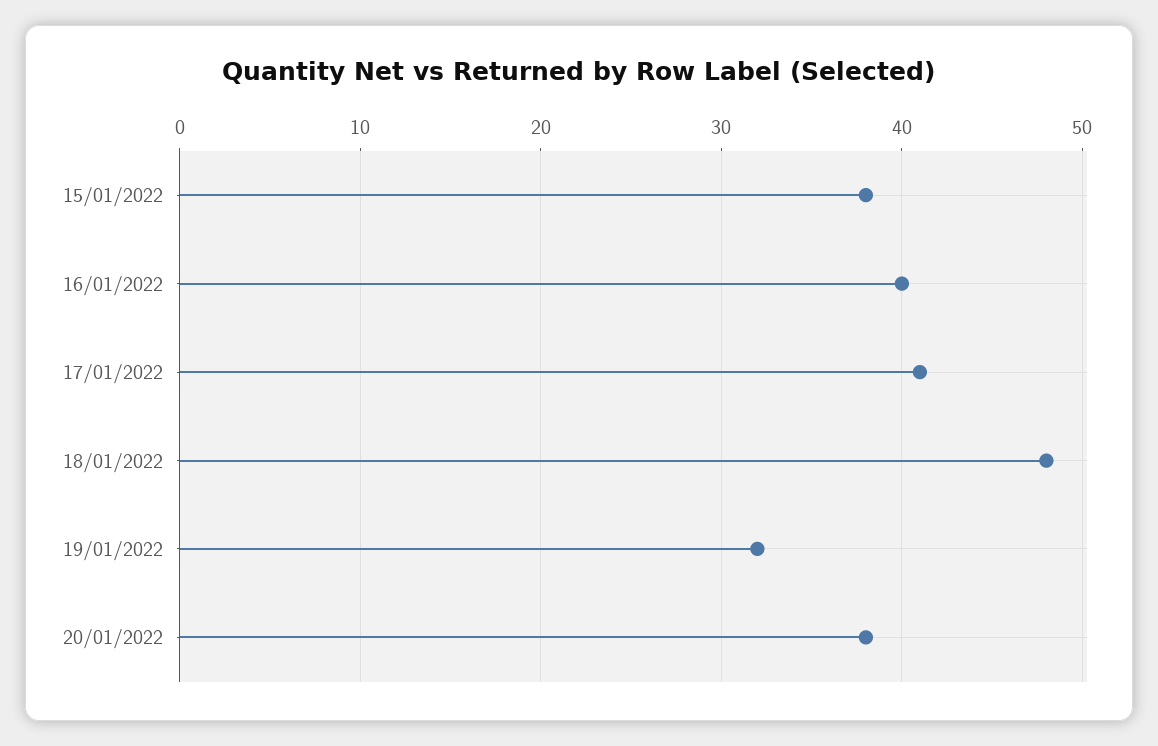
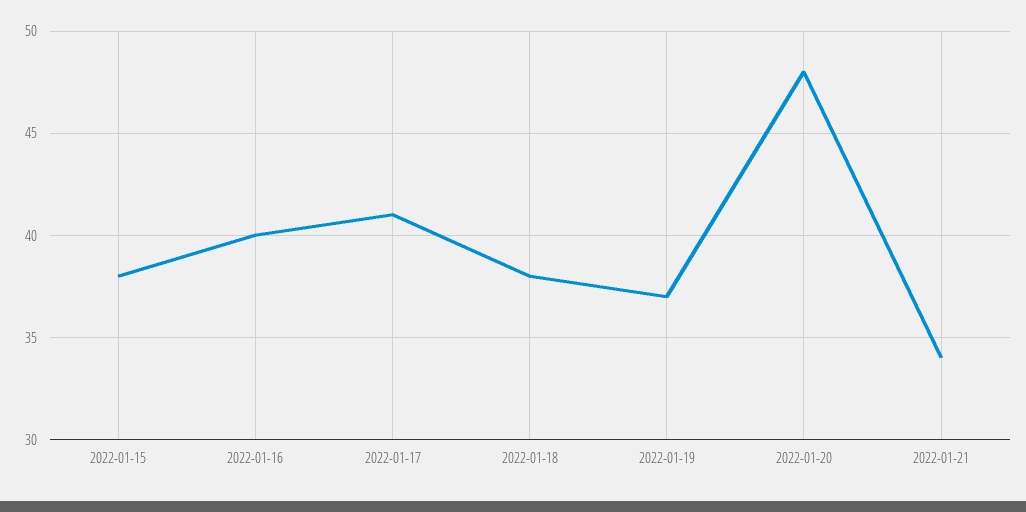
18/01/2022: 48 -> 38
19/01/2022: 32 -> 37
20/01/2022: 38 -> 48
2022-01-21: none -> 34

